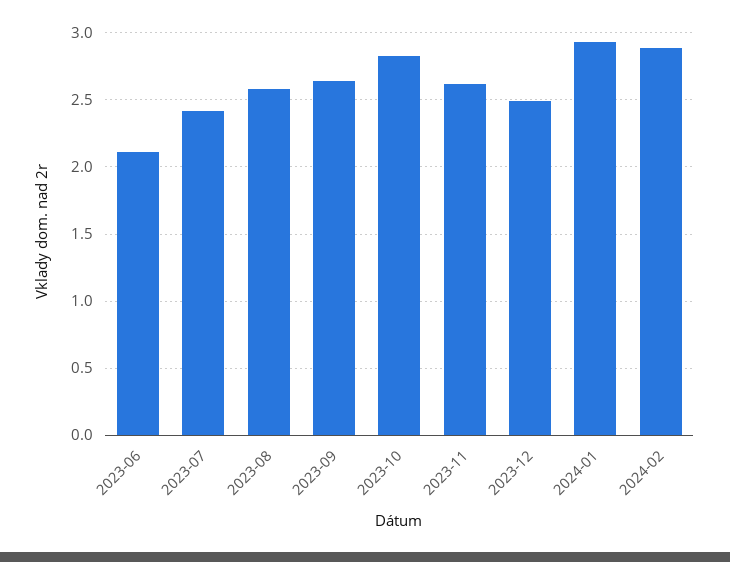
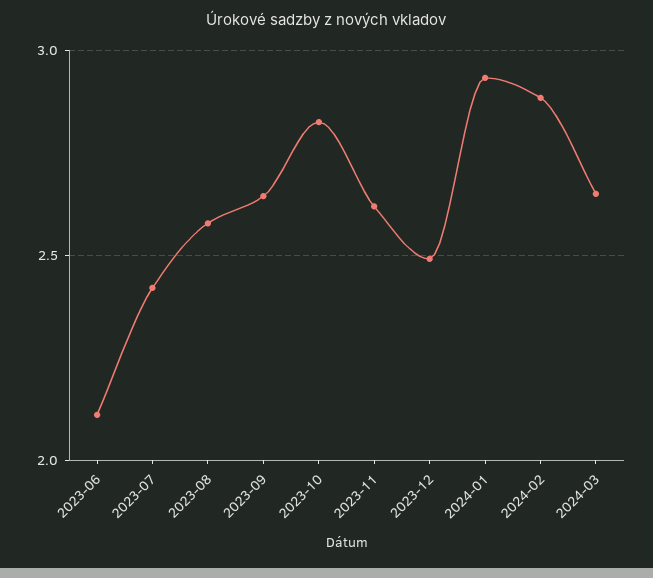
2024-03: none -> 2.65

